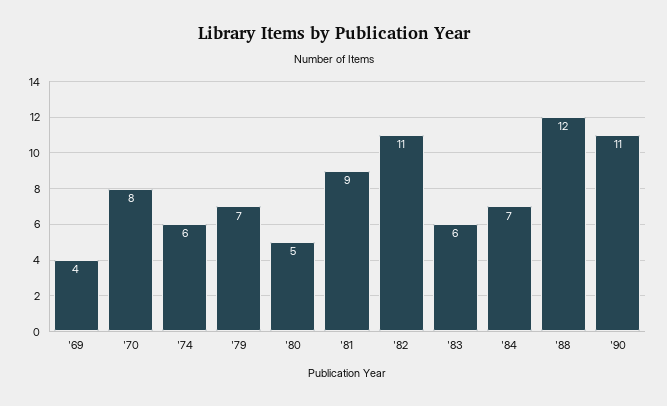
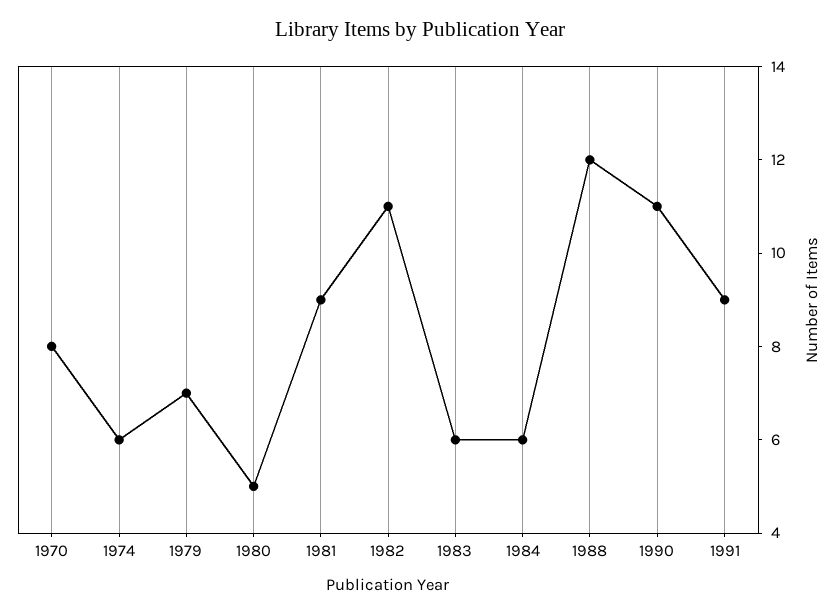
'69: 4 -> none
'84: 7 -> 6
1991: none -> 9

